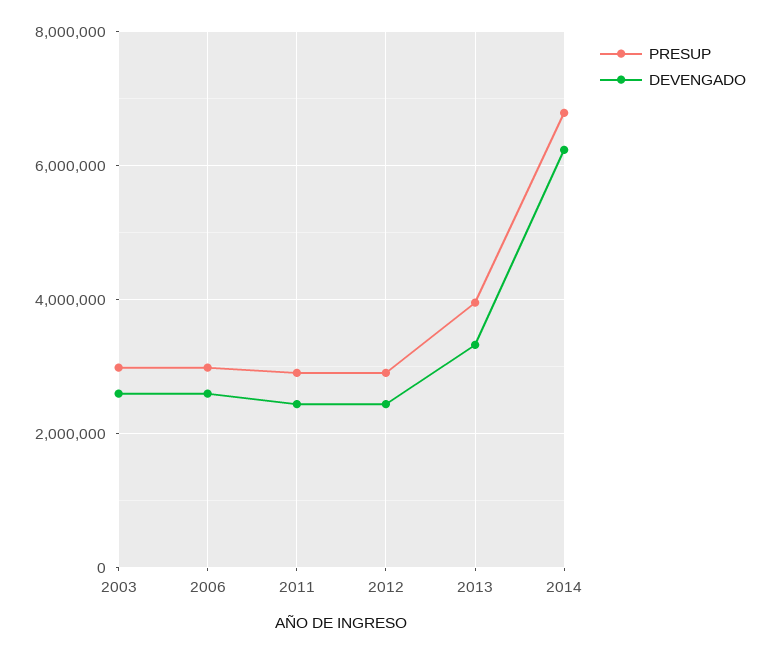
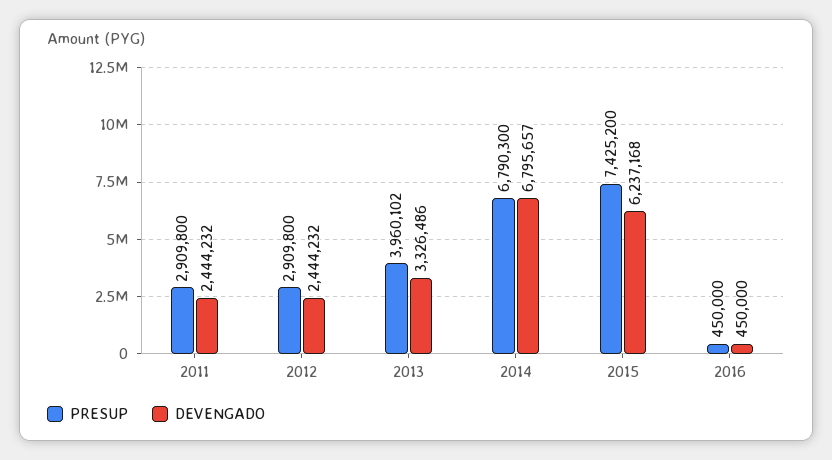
PRESUP, 2003: 3000000 -> none
DEVENGADO, 2003: 2600000 -> none
PRESUP, 2006: 3000000 -> none
DEVENGADO, 2006: 2600000 -> none
DEVENGADO, 2014: 6200000 -> 6795657
PRESUP, 2015: none -> 7425200
DEVENGADO, 2015: none -> 6237168
PRESUP, 2016: none -> 450000
DEVENGADO, 2016: none -> 450000

